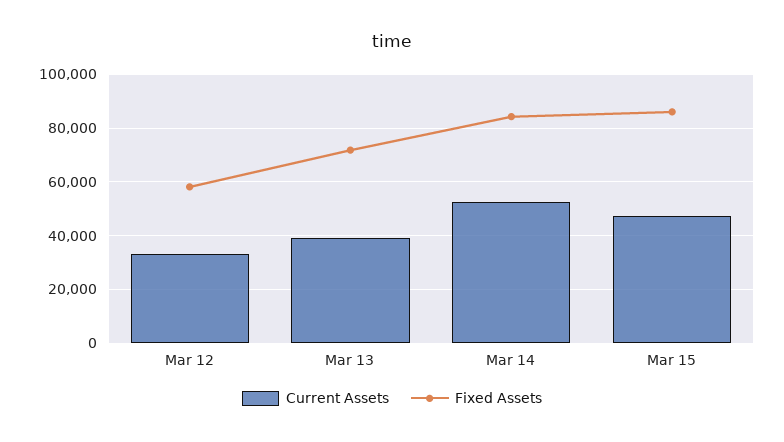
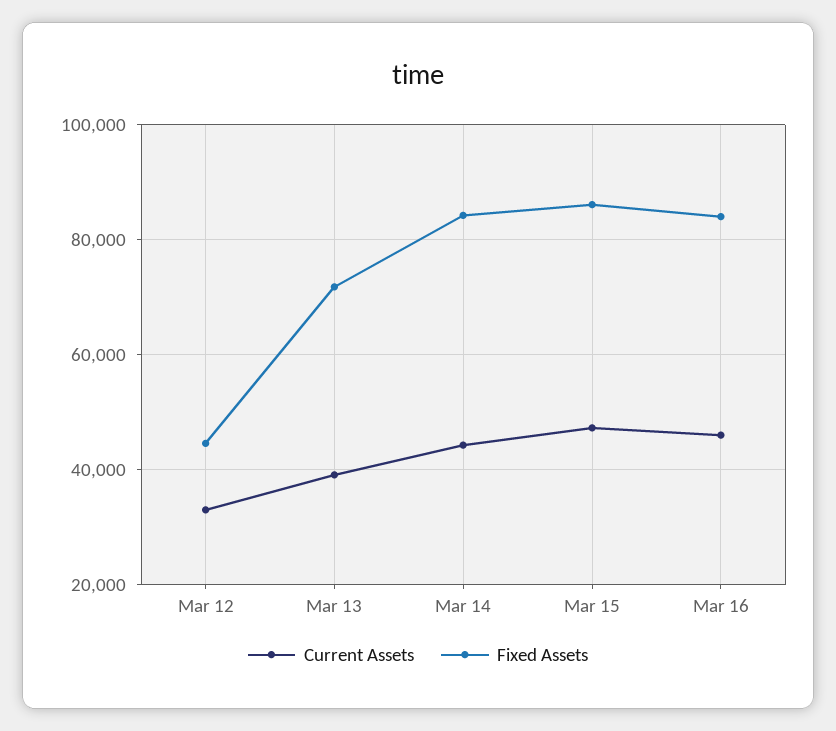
Fixed Assets, Mar 12: 57500 -> 44000
Current Assets, Mar 14: 52500 -> 44000
Current Assets, Mar 16: none -> 46000
Fixed Assets, Mar 16: none -> 84000

